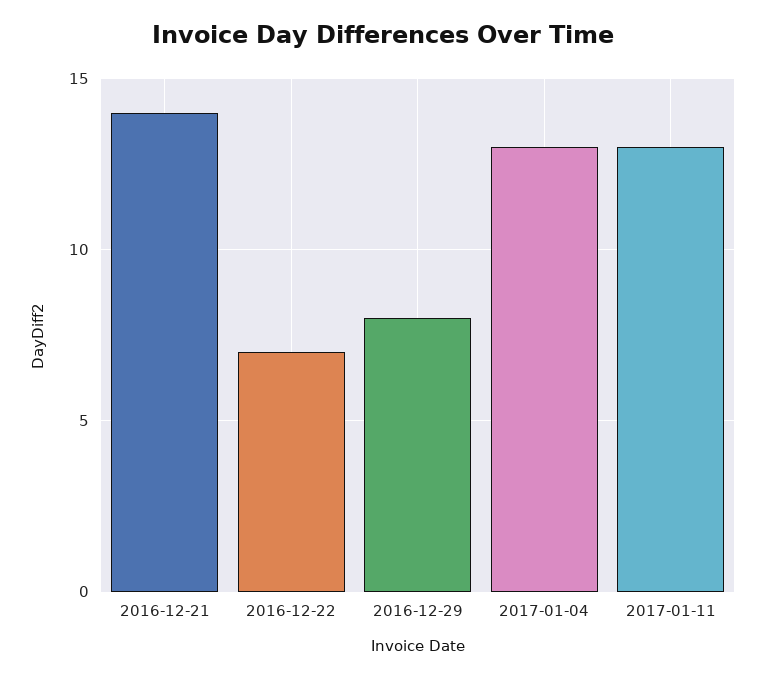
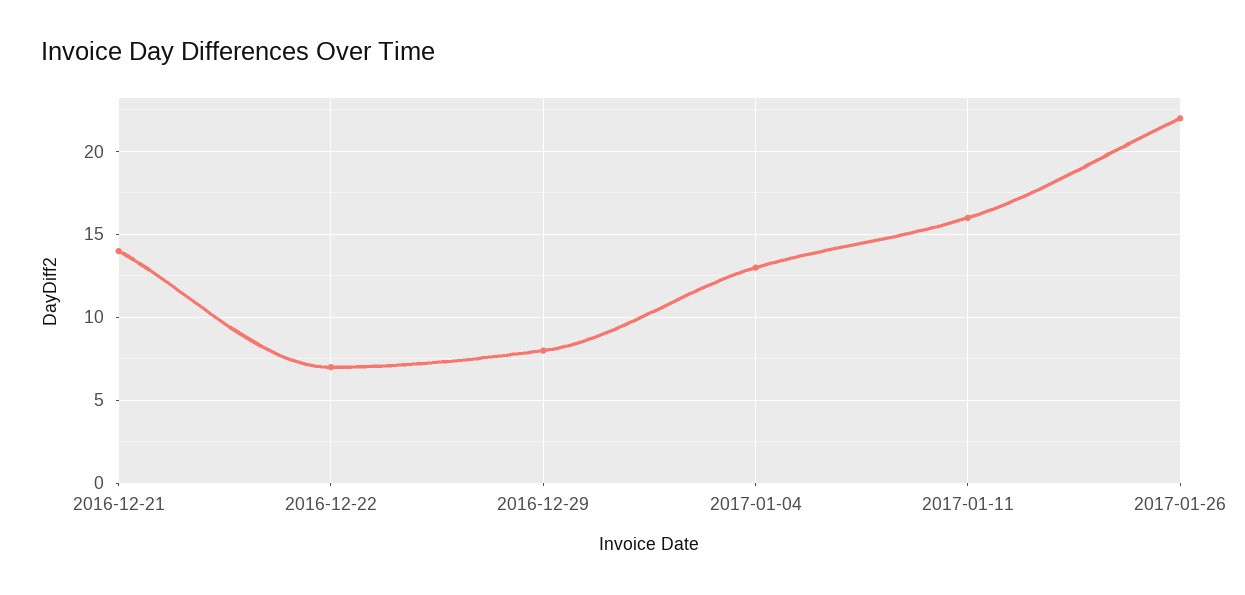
2017-01-11: 13 -> 16
2017-01-26: none -> 22

